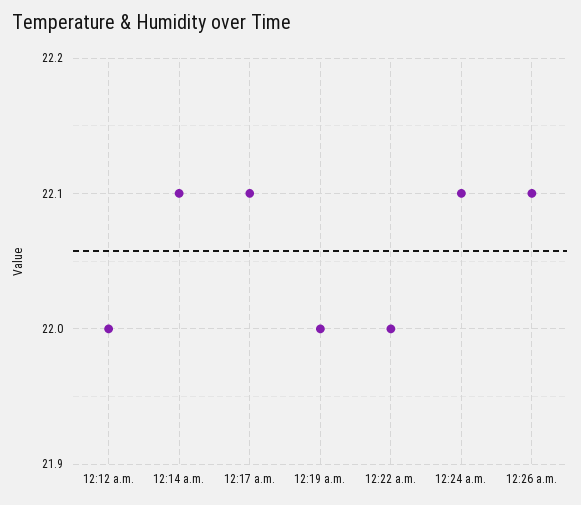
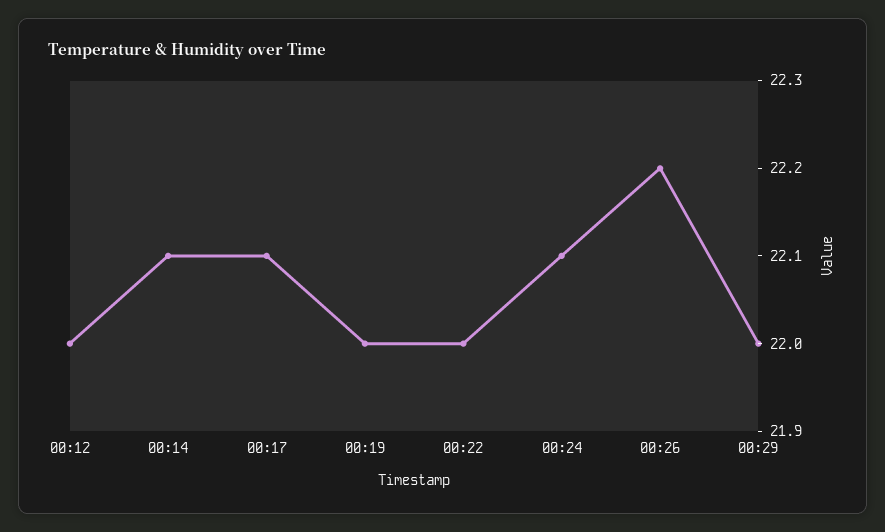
12:26 a.m.: 22.1 -> 22.2
00:29: none -> 22

